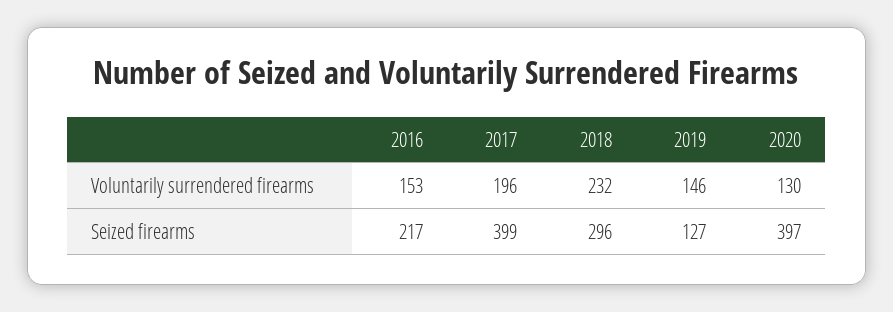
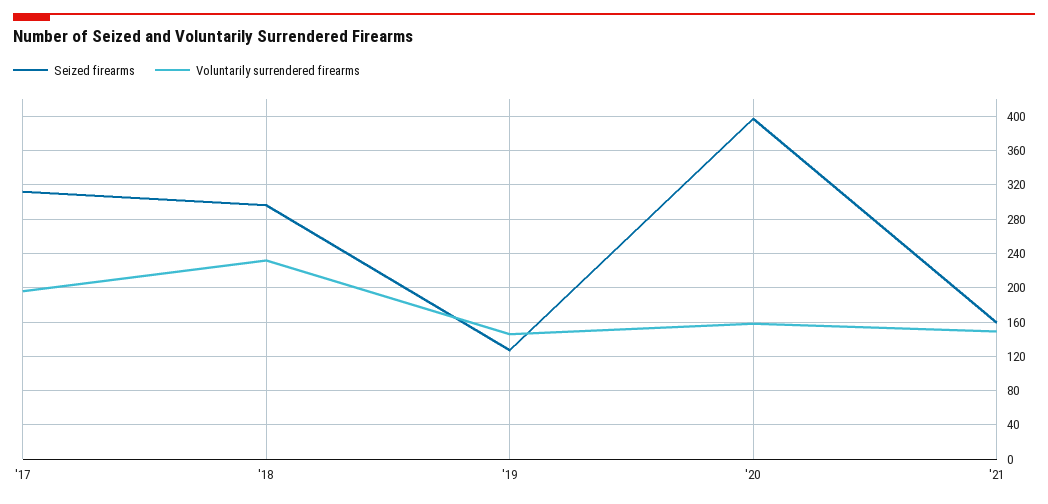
Voluntarily surrendered firearms, 2016: 153 -> none
Voluntarily surrendered firearms, 2020: 130 -> 160
Seized firearms, 2016: 217 -> none
Seized firearms, 2017: 399 -> 310
Seized firearms, '21: none -> 160
Voluntarily surrendered firearms, '21: none -> 150

